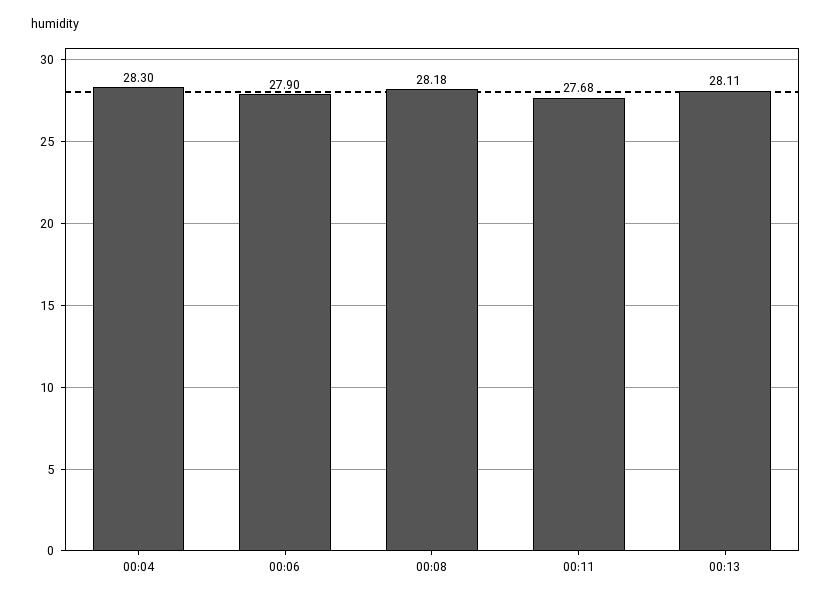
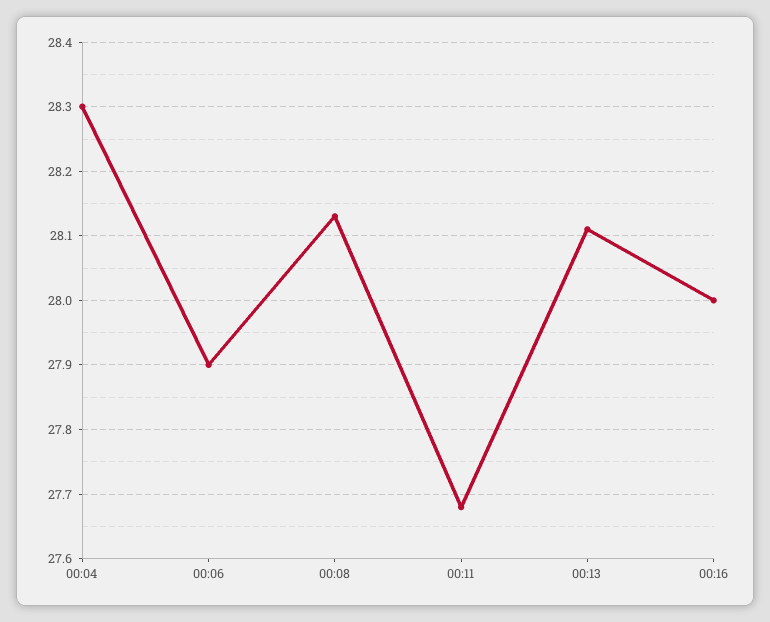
00:08: 28.18 -> 28.13
00:16: none -> 28

